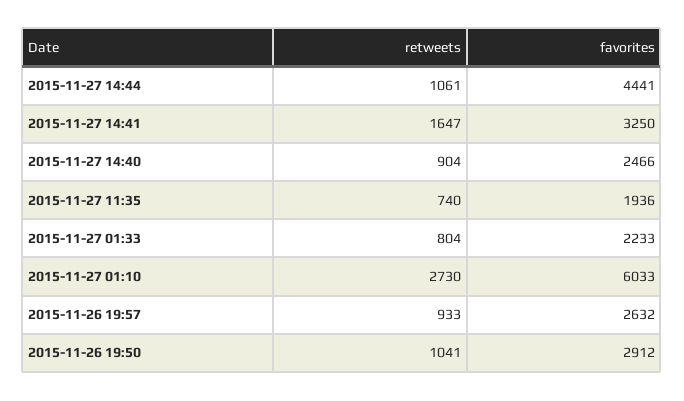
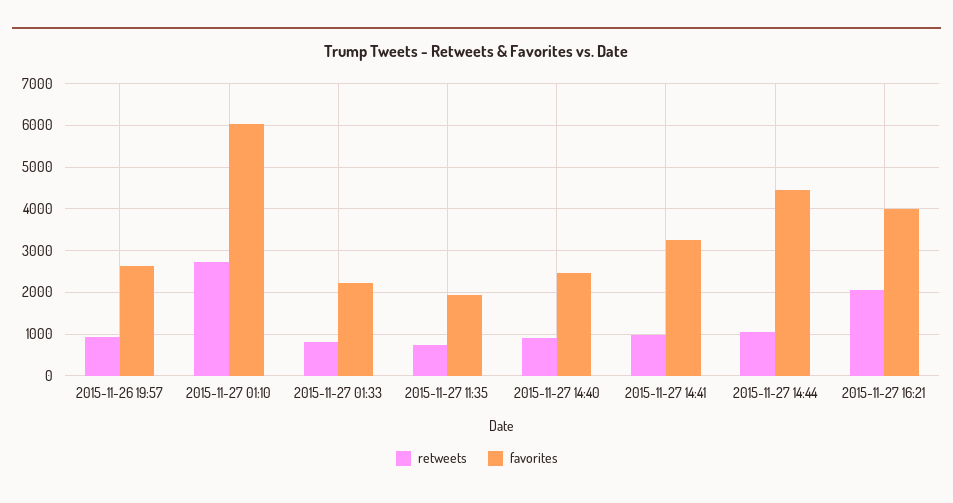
retweets, 2015-11-27 14:41: 1647 -> 1000
retweets, 2015-11-26 19:50: 1041 -> none
favorites, 2015-11-26 19:50: 2912 -> none
retweets, 2015-11-27 16:21: none -> 2000
favorites, 2015-11-27 16:21: none -> 4000

